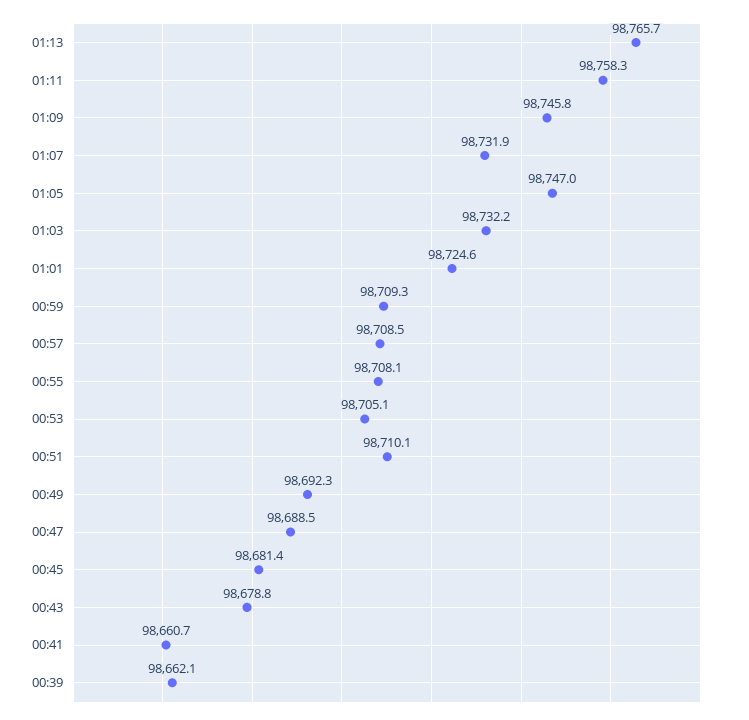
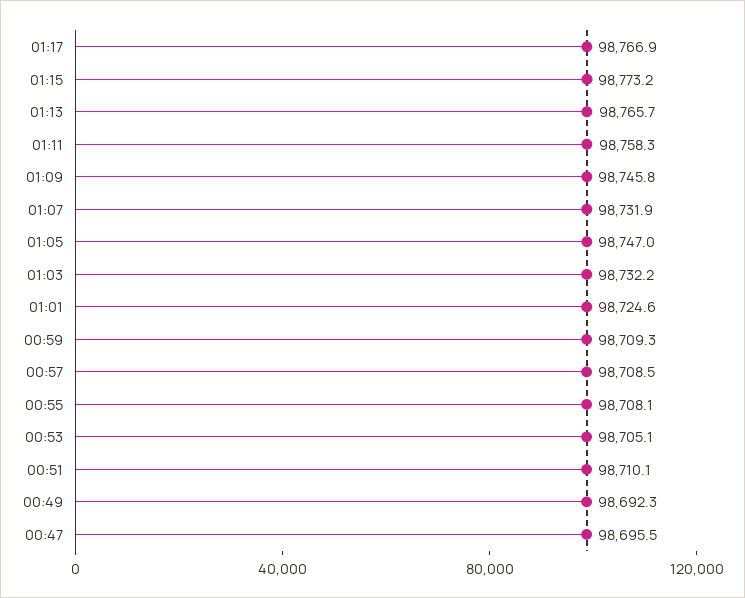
00:47: 98688.5 -> 98695.5
00:45: 98681.4 -> none
00:43: 98678.8 -> none
00:41: 98660.7 -> none
00:39: 98662.1 -> none
01:17: none -> 98766.9
01:15: none -> 98773.2

